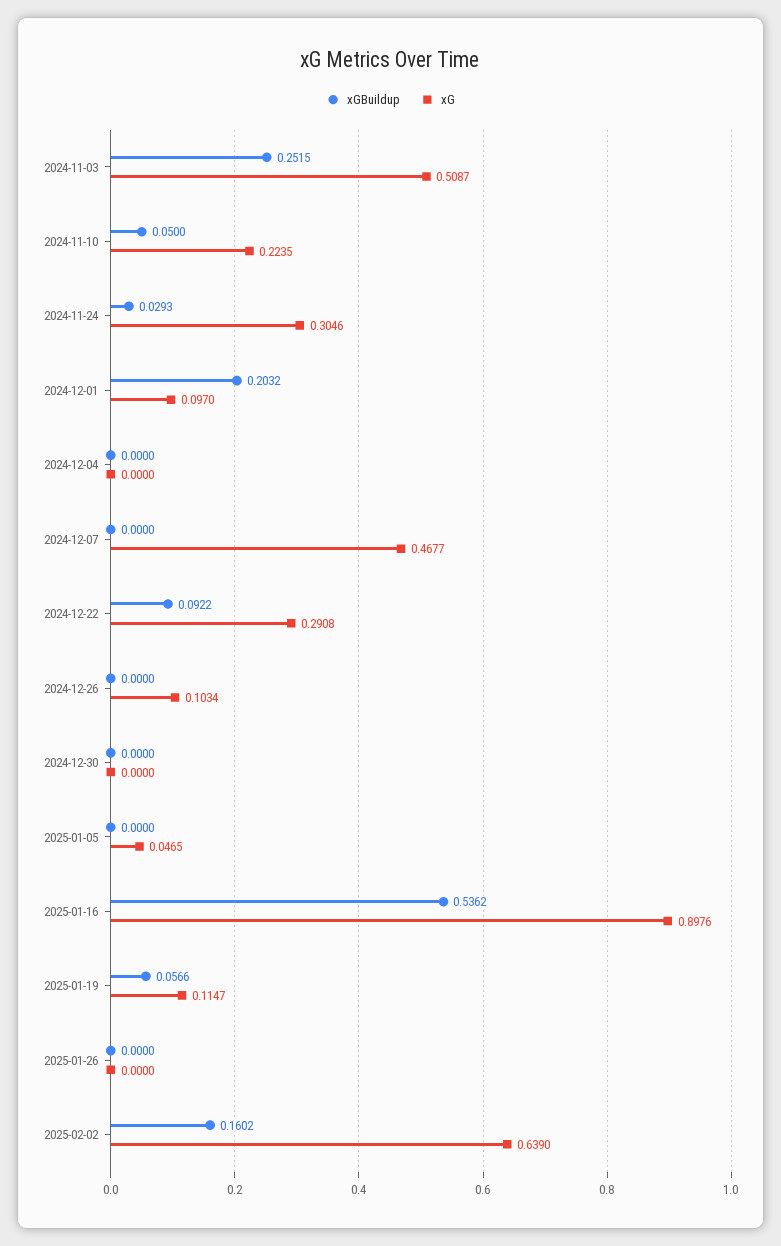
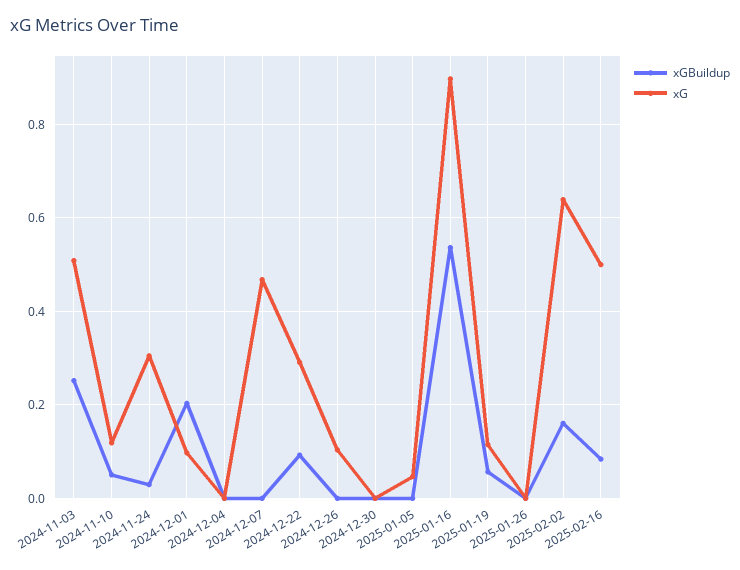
xG, 2024-11-10: 0.2235 -> 0.12
xGBuildup, 2025-02-16: none -> 0.08
xG, 2025-02-16: none -> 0.5

